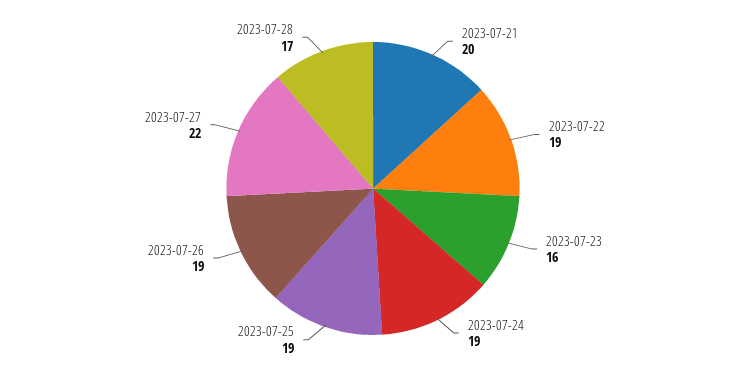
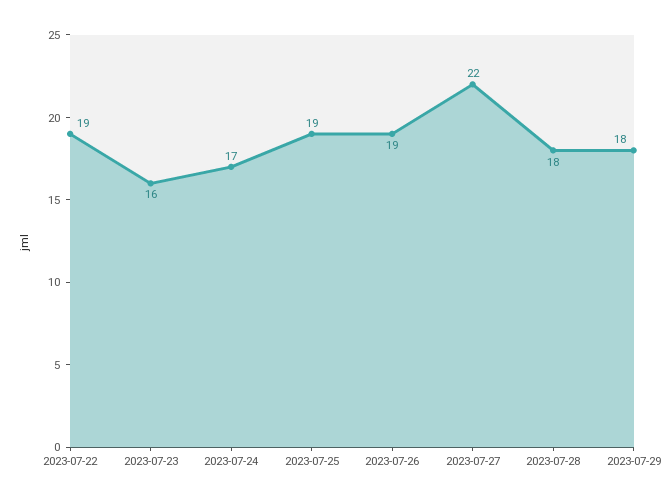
2023-07-21: 20 -> none
2023-07-24: 19 -> 17
2023-07-28: 17 -> 18
2023-07-29: none -> 18

